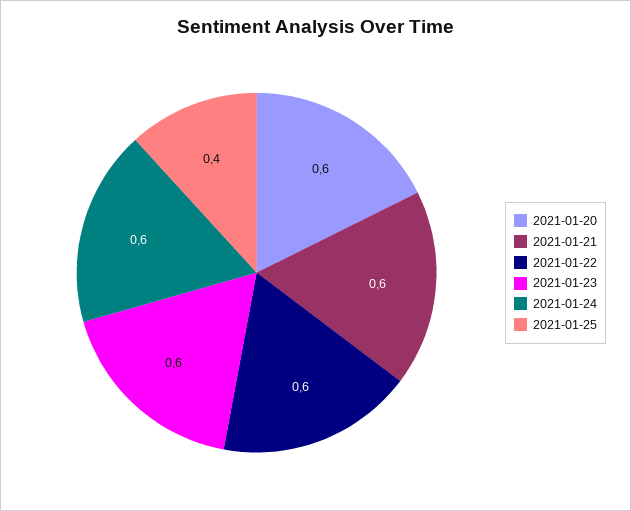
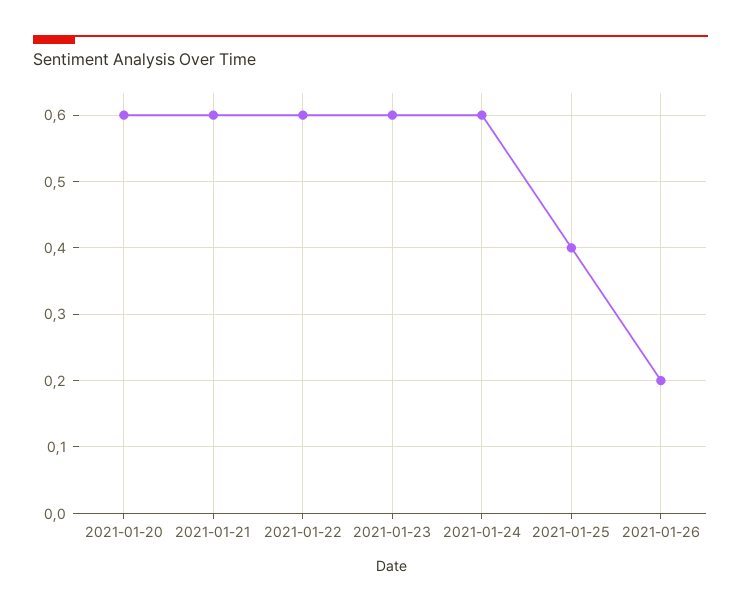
2021-01-26: none -> 0.2

